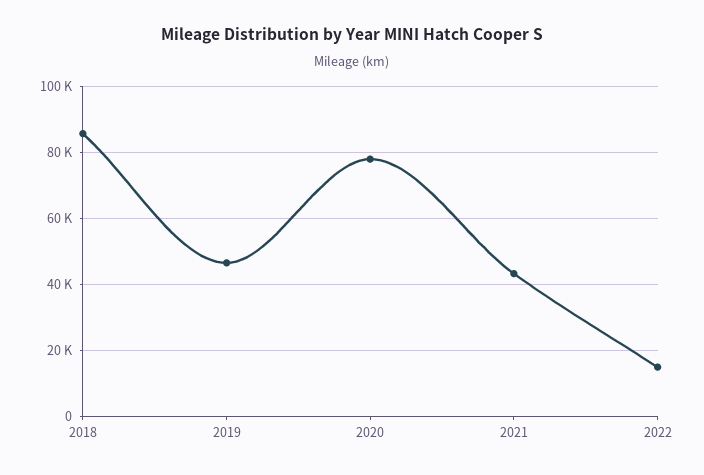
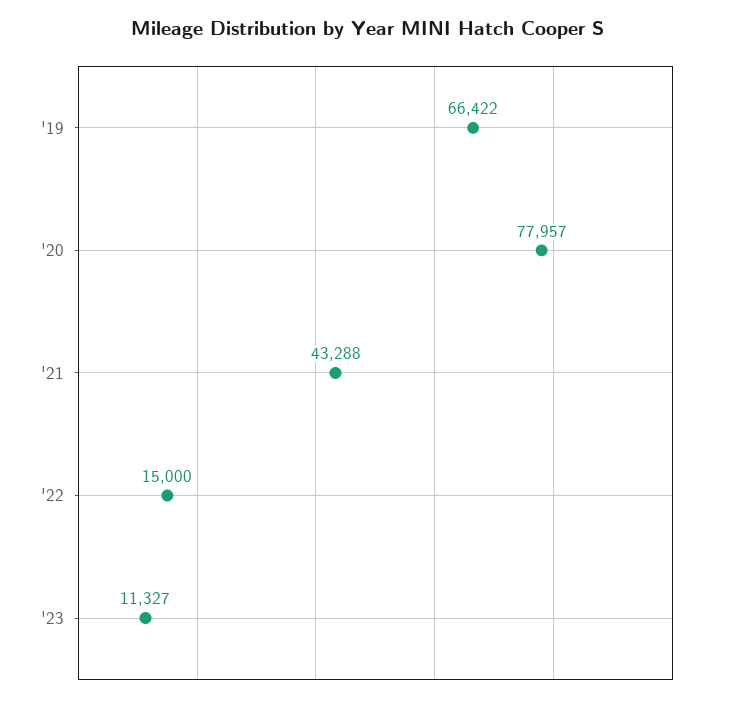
2018: 86000 -> none
2019: 46000 -> 66422
'23: none -> 11327

